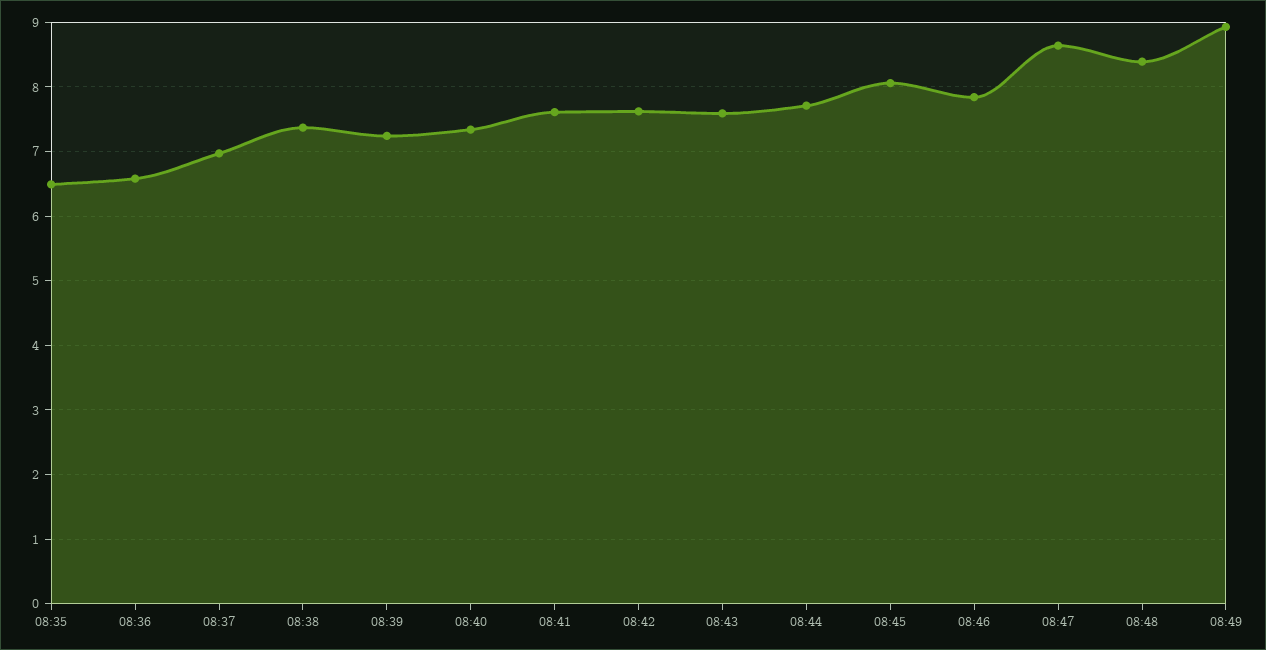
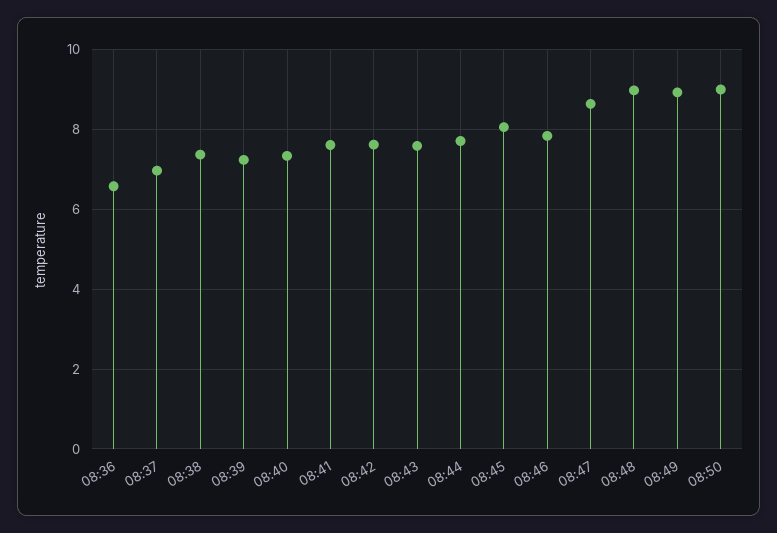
08:35: 6.5 -> none
08:48: 8.4 -> 9
08:50: none -> 9

